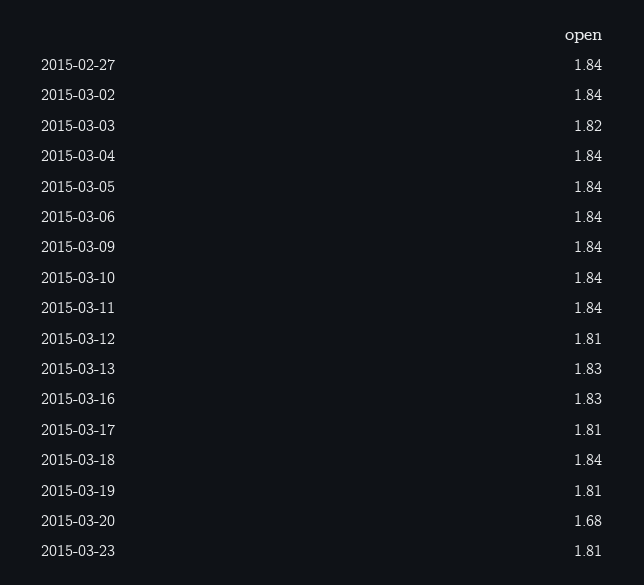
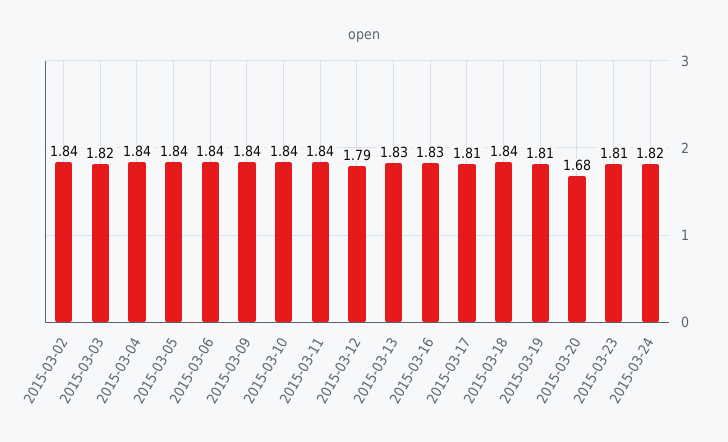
2015-02-27: 1.84 -> none
2015-03-12: 1.81 -> 1.79
2015-03-24: none -> 1.82

